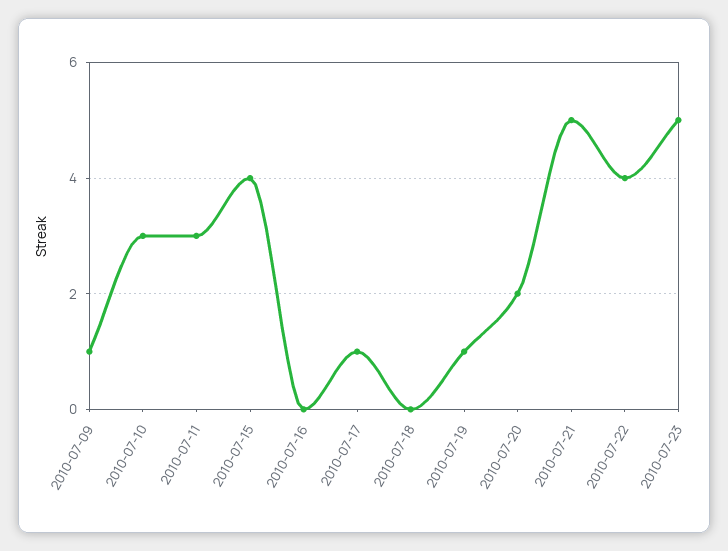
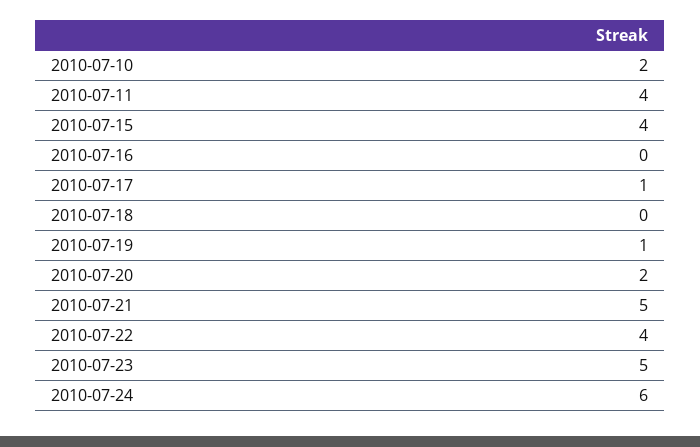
2010-07-09: 1 -> none
2010-07-10: 3 -> 2
2010-07-11: 3 -> 4
2010-07-24: none -> 6

